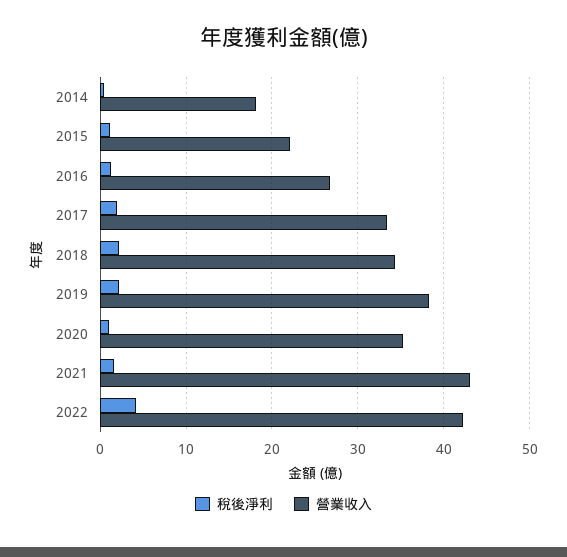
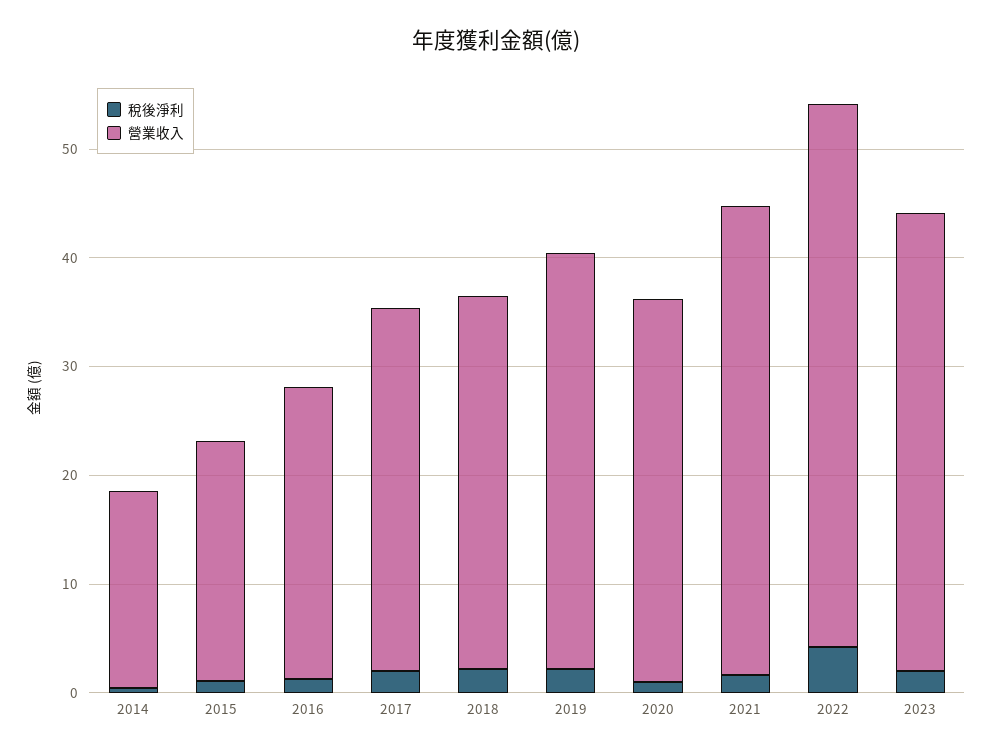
營業收入, 2022: 42 -> 50
稅後淨利, 2023: none -> 2
營業收入, 2023: none -> 42

